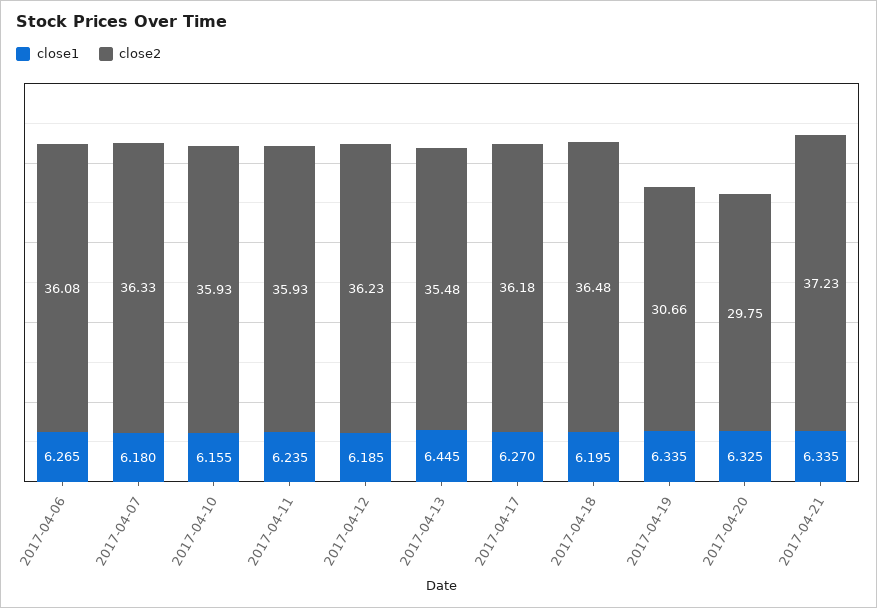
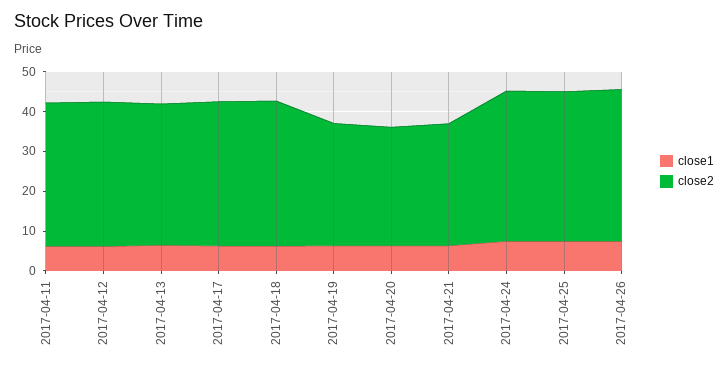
close1, 2017-04-06: 6.265 -> none
close2, 2017-04-06: 36.08 -> none
close1, 2017-04-07: 6.18 -> none
close2, 2017-04-07: 36.33 -> none
close1, 2017-04-10: 6.155 -> none
close2, 2017-04-10: 35.93 -> none
close2, 2017-04-21: 37.23 -> 30
close1, 2017-04-24: none -> 7.5
close2, 2017-04-24: none -> 37.5
close1, 2017-04-25: none -> 7.5
close2, 2017-04-25: none -> 37.5
close1, 2017-04-26: none -> 7.5
close2, 2017-04-26: none -> 37.5

